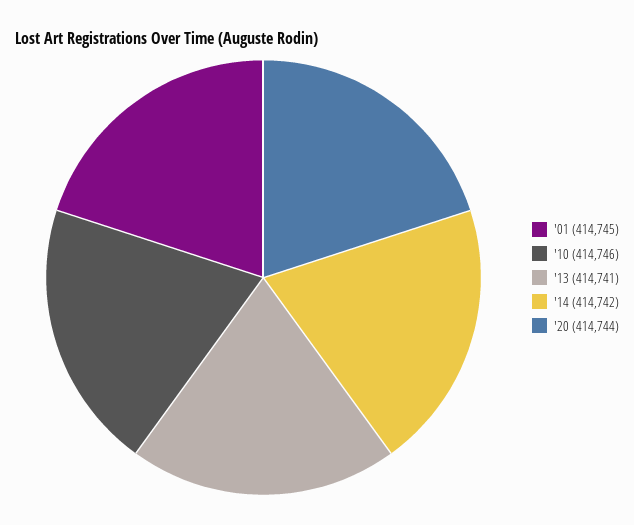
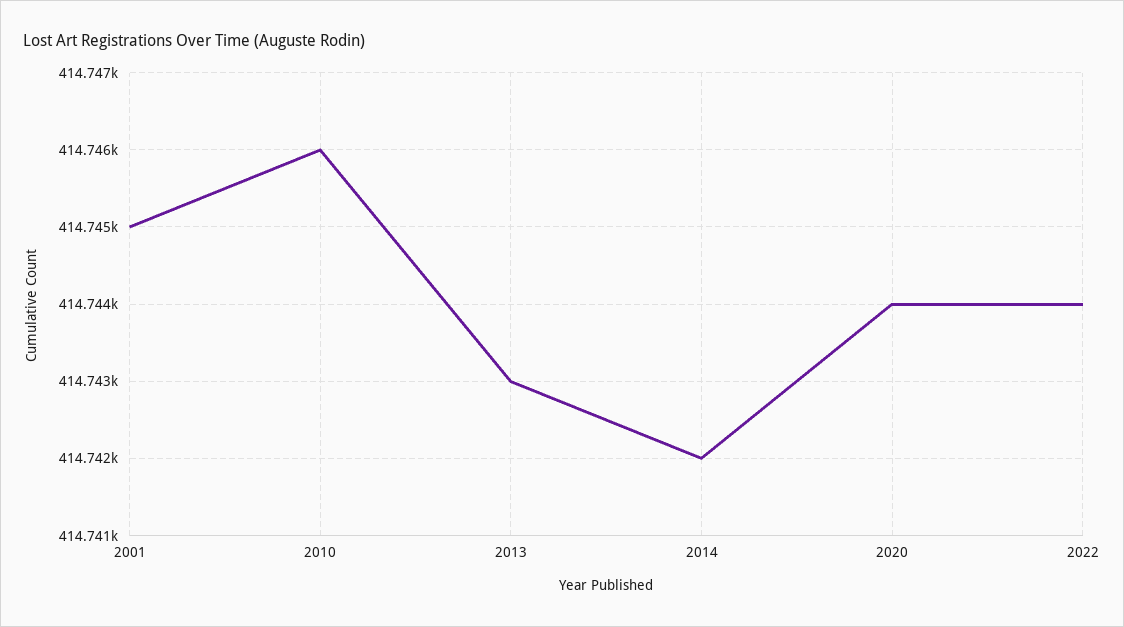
'13: 414741 -> 414743
2022: none -> 414744

